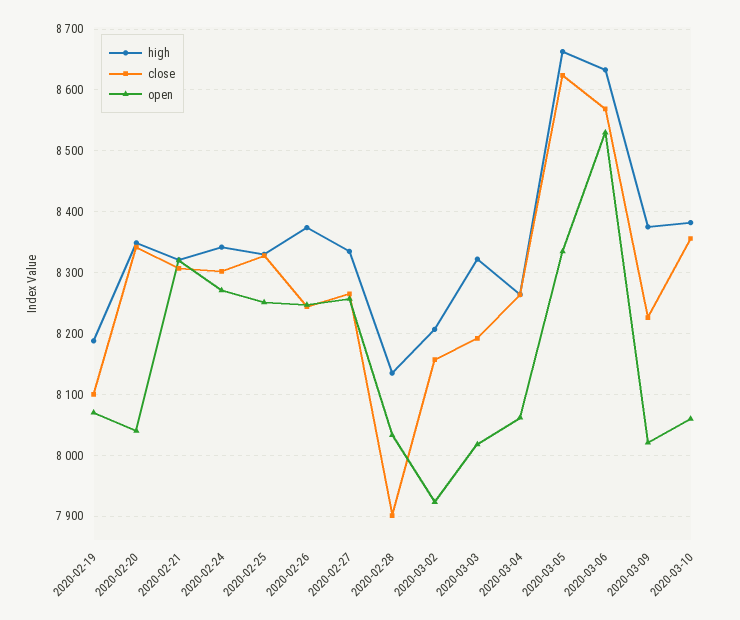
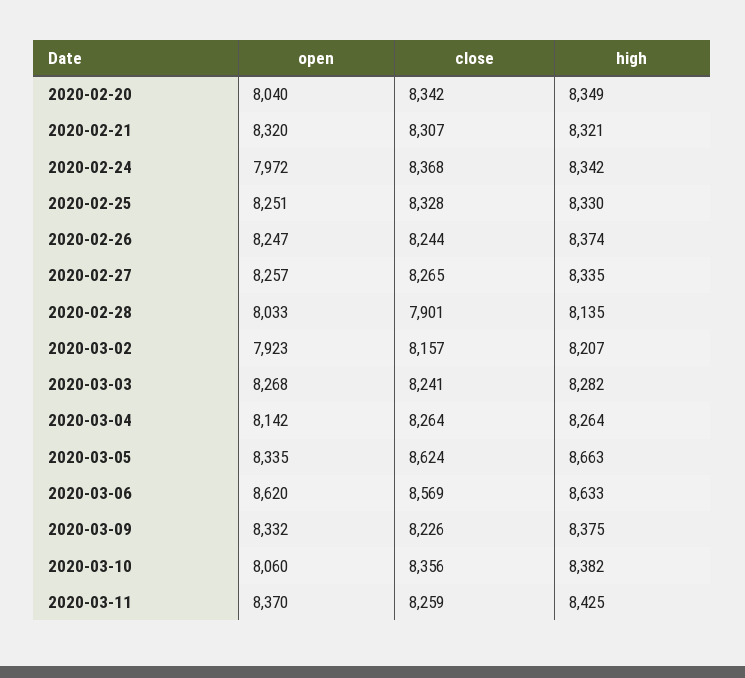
high, 2020-02-19: 8190 -> none
close, 2020-02-19: 8100 -> none
open, 2020-02-19: 8070 -> none
close, 2020-02-24: 8300 -> 8368
open, 2020-02-24: 8270 -> 7972
high, 2020-03-03: 8320 -> 8282
close, 2020-03-03: 8190 -> 8241
open, 2020-03-03: 8020 -> 8268
open, 2020-03-04: 8060 -> 8142
open, 2020-03-06: 8530 -> 8620
open, 2020-03-09: 8020 -> 8332
open, 2020-03-11: none -> 8370
close, 2020-03-11: none -> 8259
high, 2020-03-11: none -> 8425

